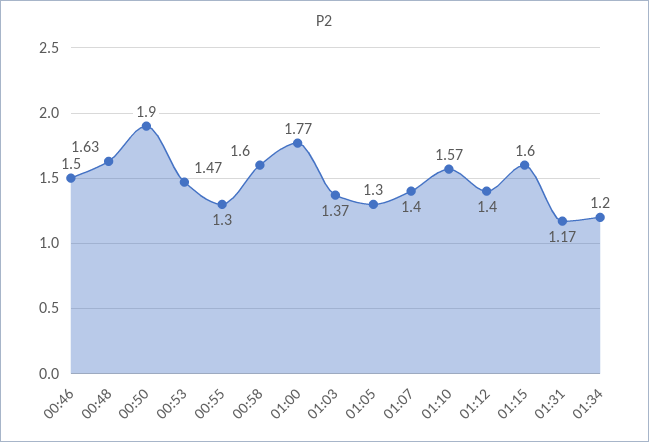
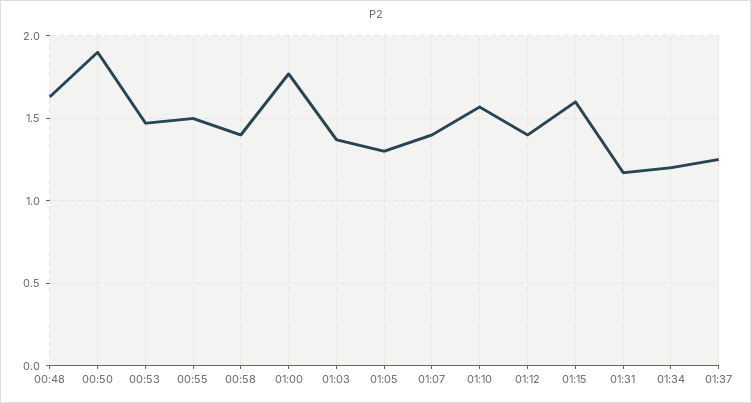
00:46: 1.5 -> none
00:55: 1.3 -> 1.5
00:58: 1.6 -> 1.4
01:37: none -> 1.25

